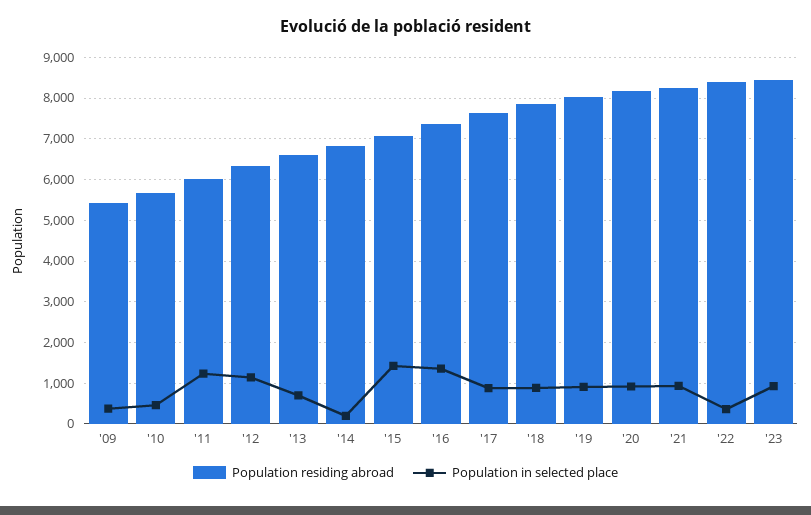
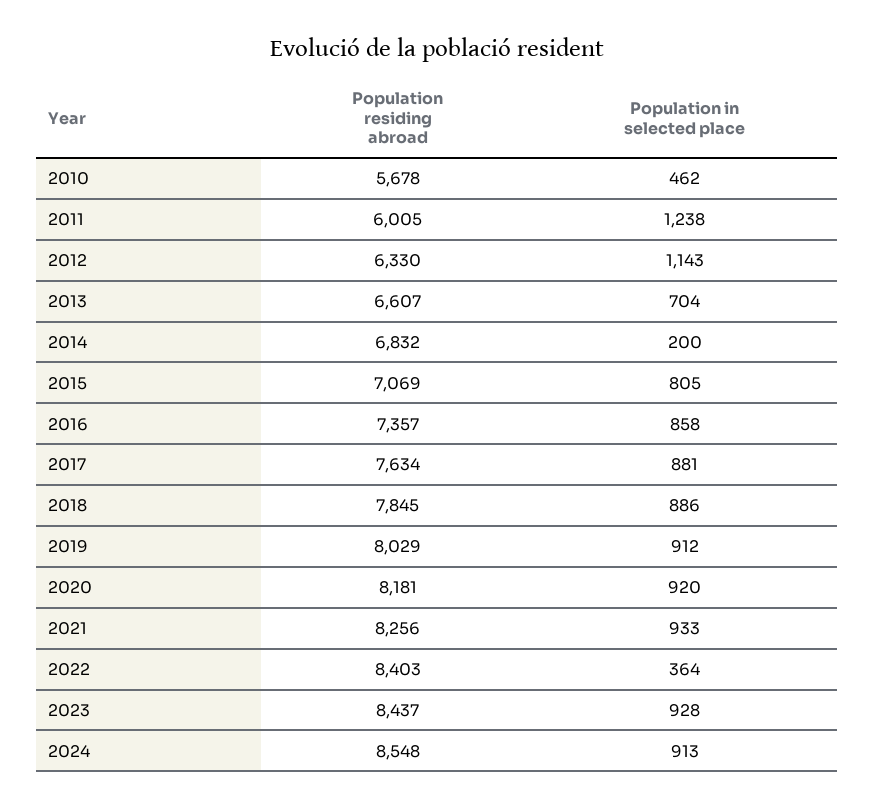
Population residing abroad, '09: 5400 -> none
Population in selected place, '09: 400 -> none
Population in selected place, '15: 1400 -> 805
Population in selected place, '16: 1400 -> 858
Population residing abroad, 2024: none -> 8548
Population in selected place, 2024: none -> 913

